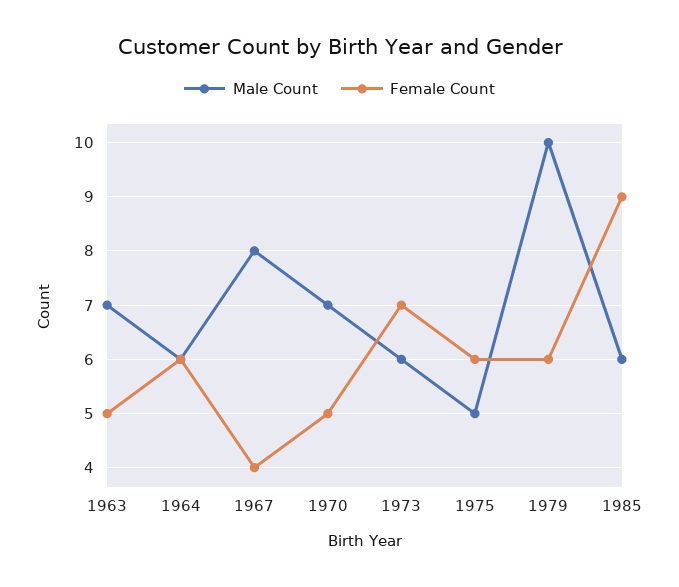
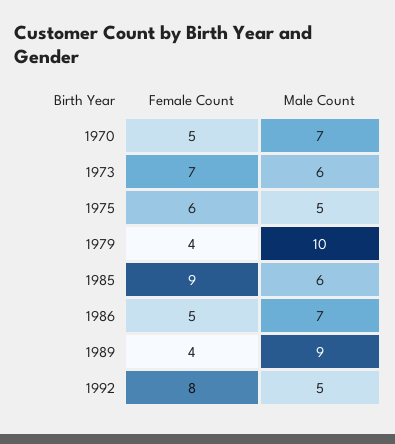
Male Count, 1963: 7 -> none
Female Count, 1963: 5 -> none
Male Count, 1964: 6 -> none
Female Count, 1964: 6 -> none
Male Count, 1967: 8 -> none
Female Count, 1967: 4 -> none
Female Count, 1979: 6 -> 4
Female Count, 1986: none -> 5
Male Count, 1986: none -> 7
Female Count, 1989: none -> 4
Male Count, 1989: none -> 9
Female Count, 1992: none -> 8
Male Count, 1992: none -> 5

